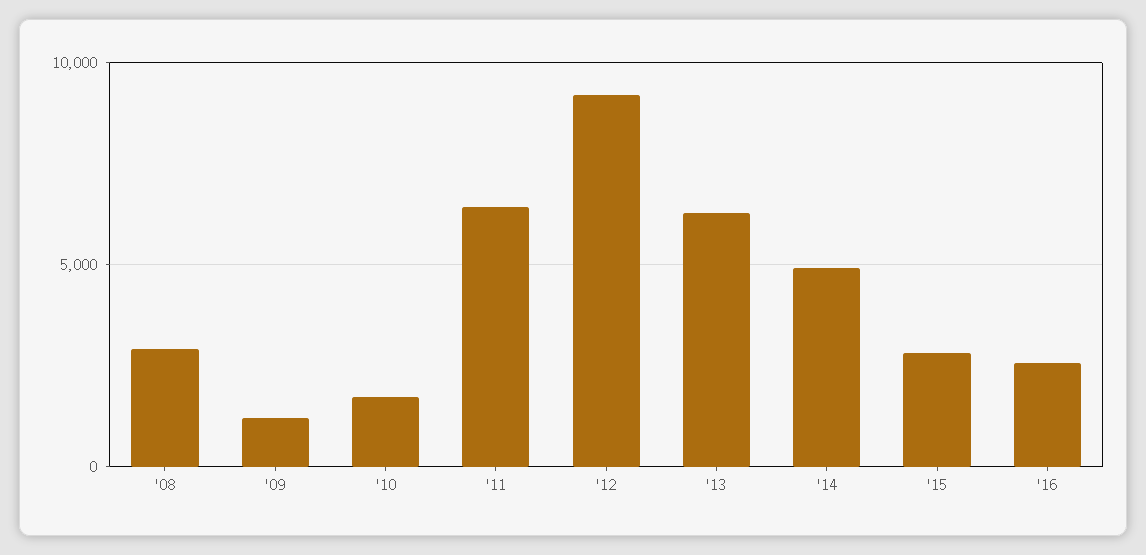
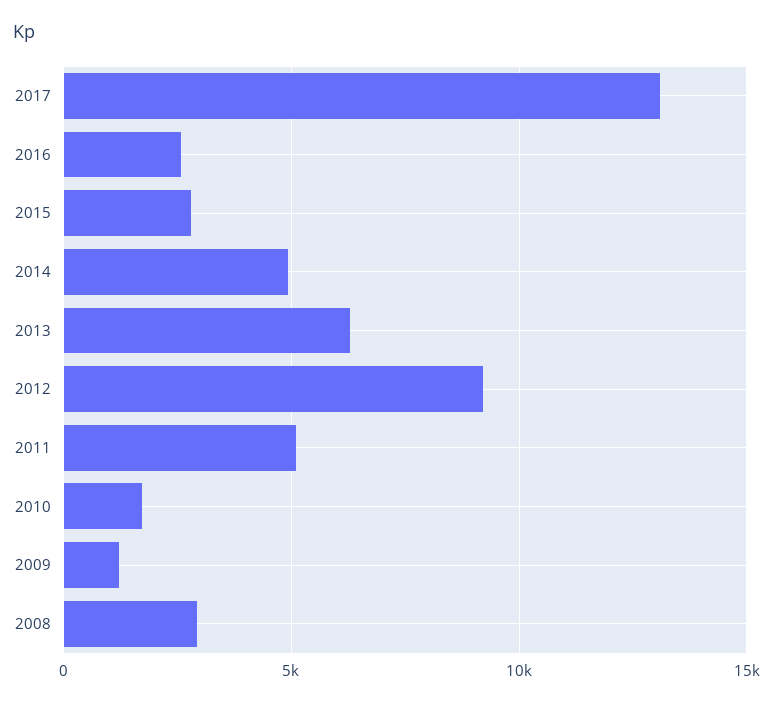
'11: 6500 -> 5000
2017: none -> 13000

